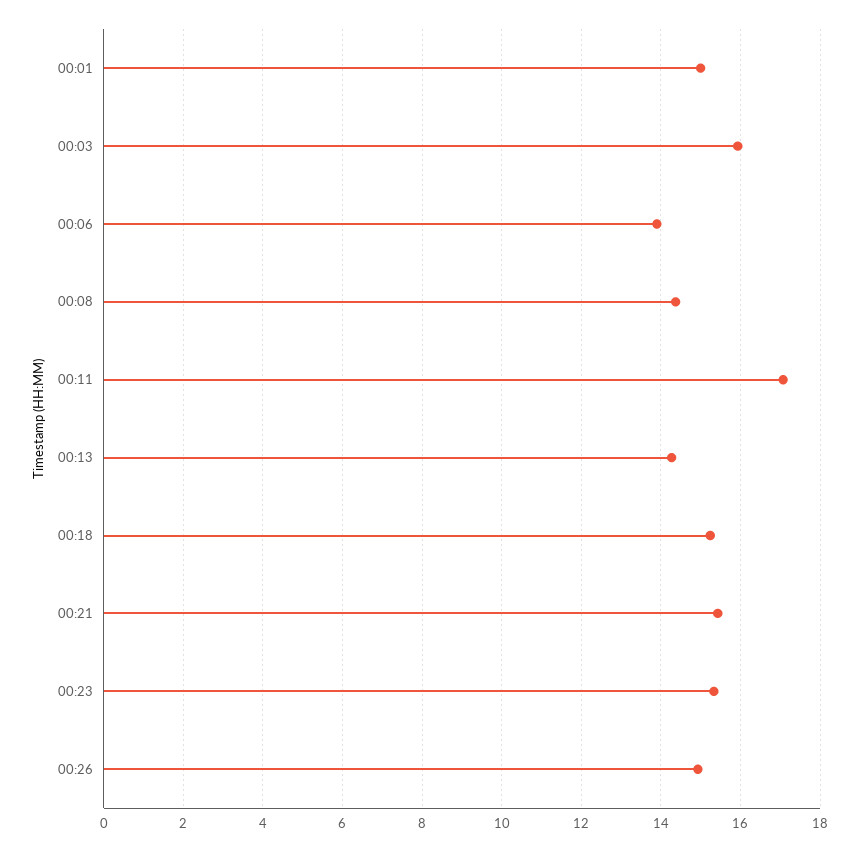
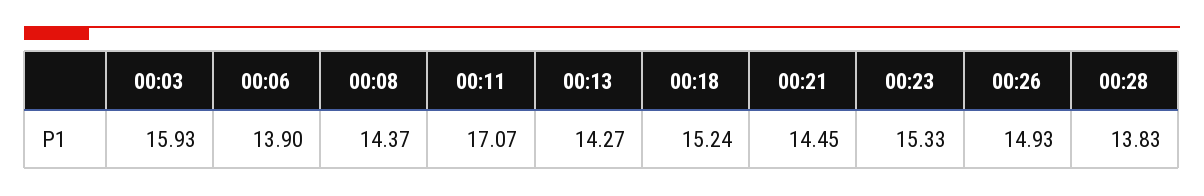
00:01: 15 -> none
00:21: 15.4 -> 14.45
00:28: none -> 13.83

